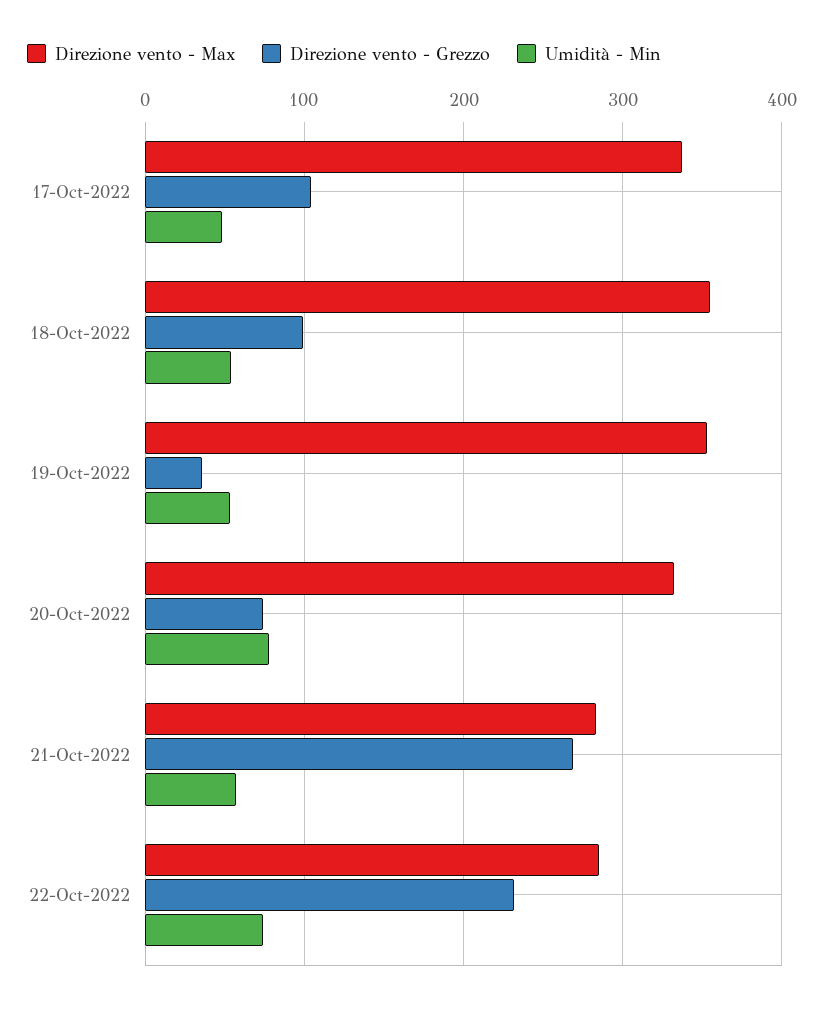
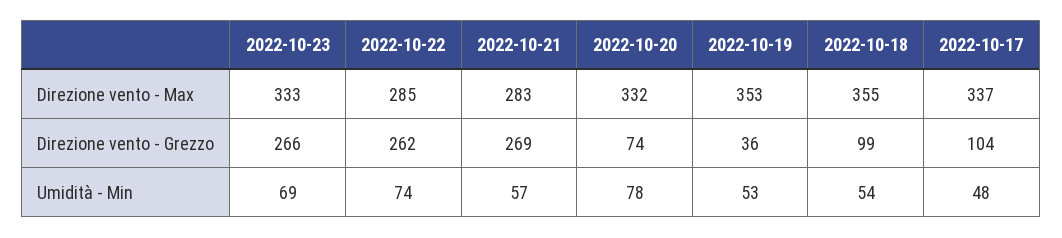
Direzione vento - Grezzo, 22-Oct-2022: 230 -> 262
Direzione vento - Max, 2022-10-23: none -> 333
Direzione vento - Grezzo, 2022-10-23: none -> 266
Umidità - Min, 2022-10-23: none -> 69

